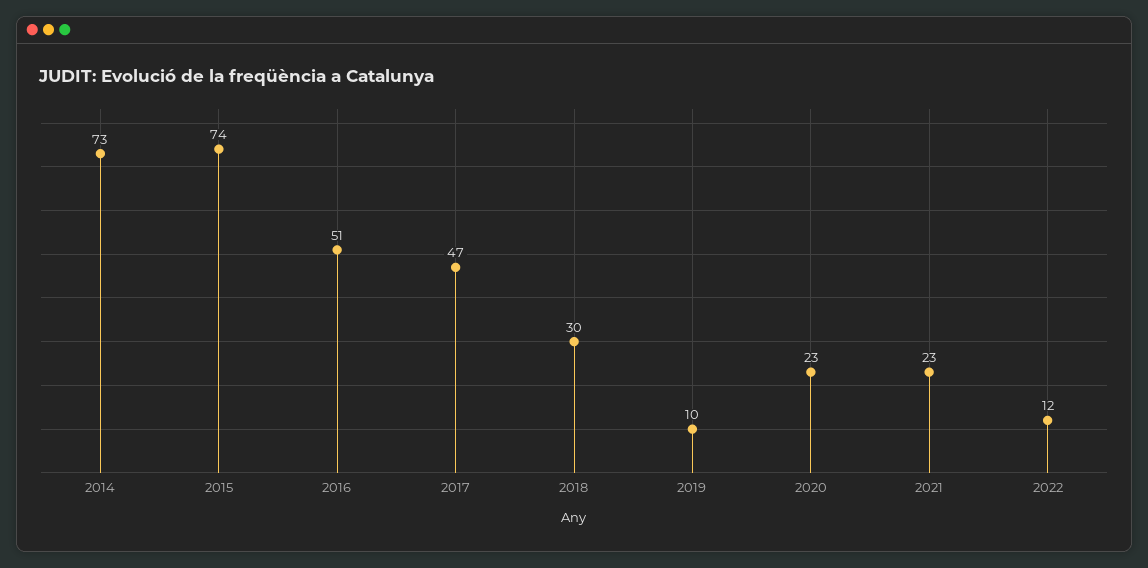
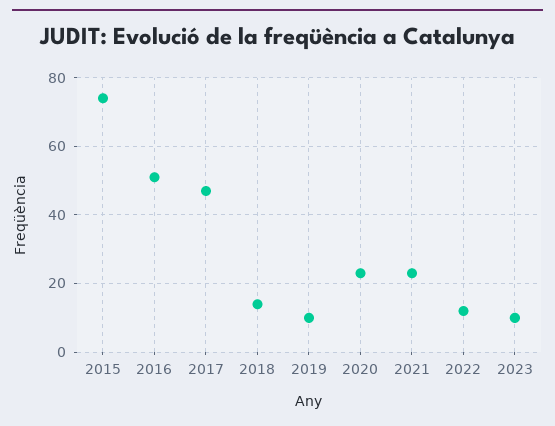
2014: 73 -> none
2018: 30 -> 15
2023: none -> 10

